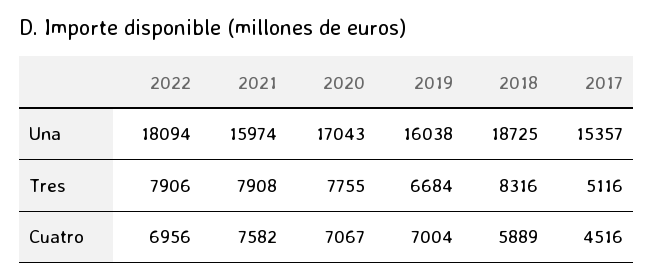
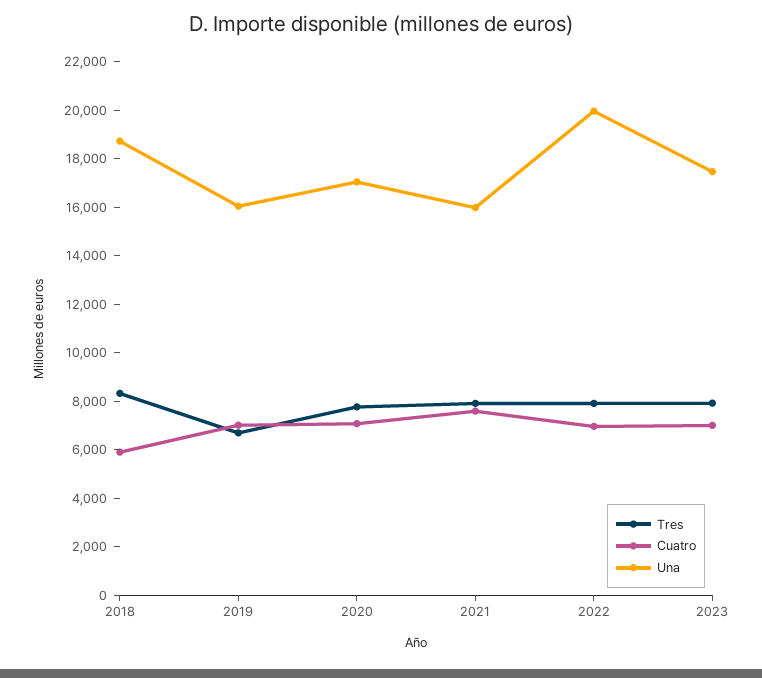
Una, 2022: 18094 -> 20000
Una, 2017: 15357 -> none
Tres, 2017: 5116 -> none
Cuatro, 2017: 4516 -> none
Tres, 2023: none -> 8000
Cuatro, 2023: none -> 7000
Una, 2023: none -> 17500

